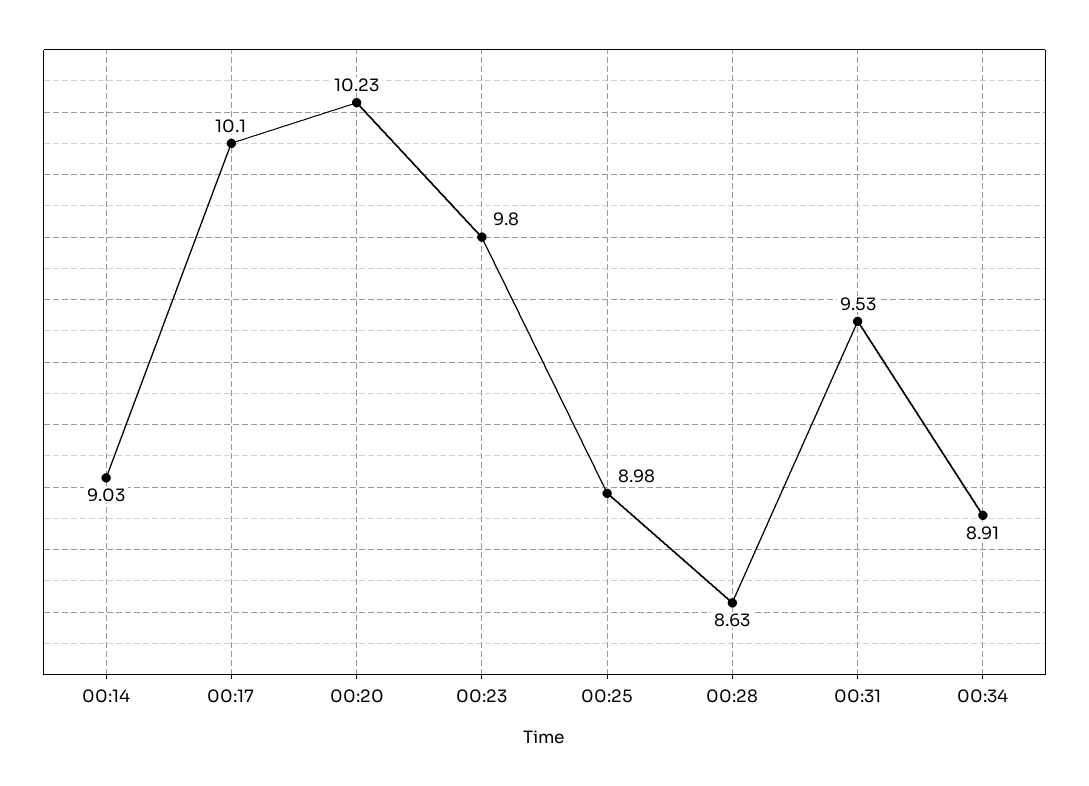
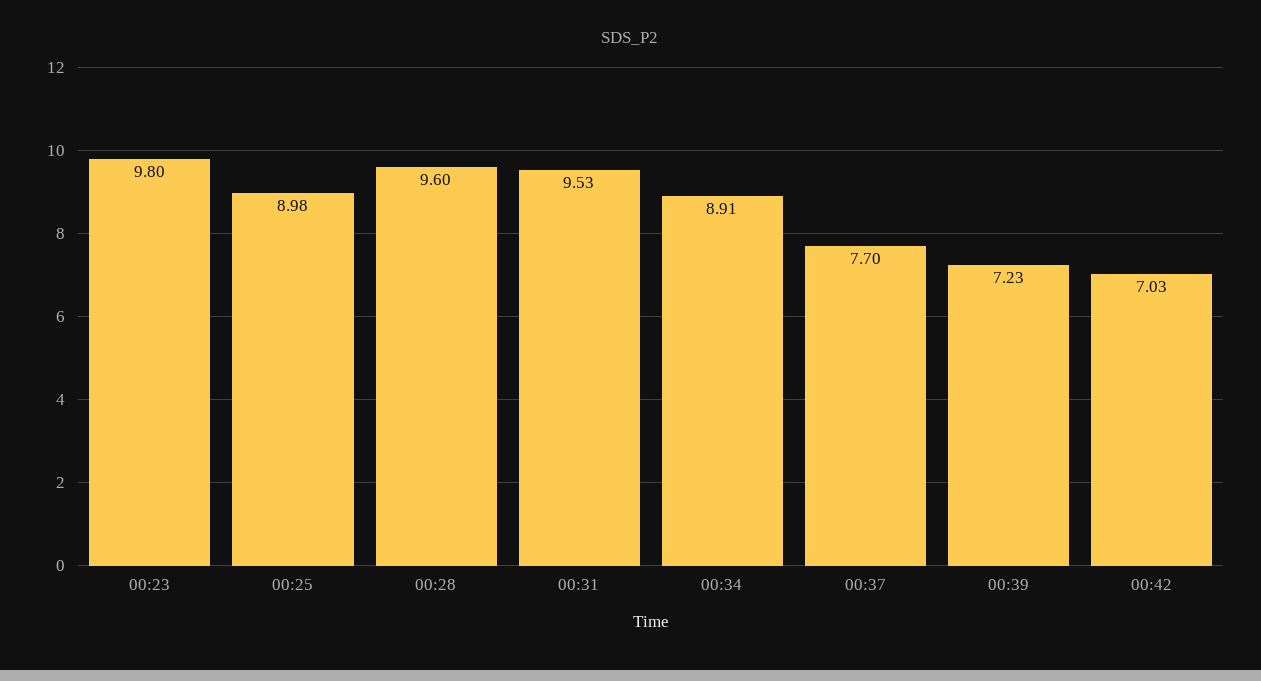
00:14: 9.03 -> none
00:17: 10.1 -> none
00:20: 10.23 -> none
00:28: 8.63 -> 9.6
00:37: none -> 7.7
00:39: none -> 7.23
00:42: none -> 7.03

